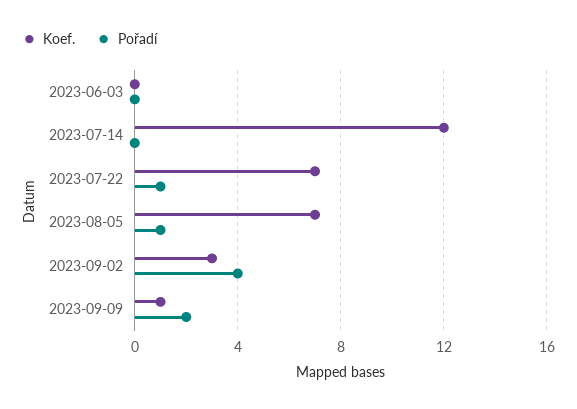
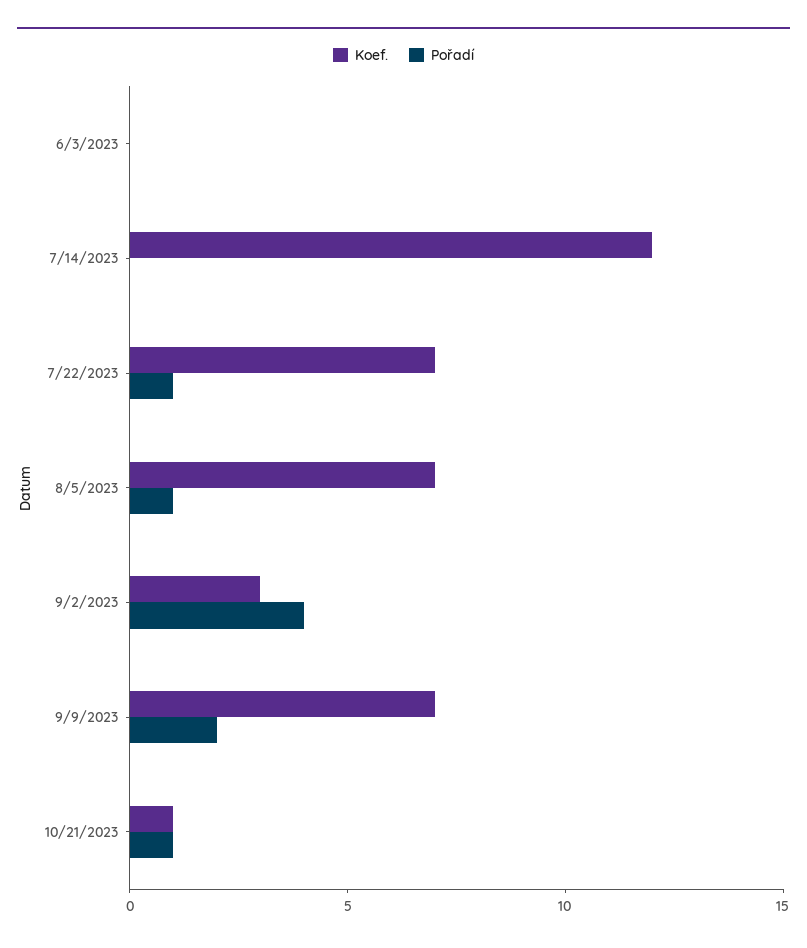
Koef., 2023-09-09: 1 -> 7
Koef., 10/21/2023: none -> 1
Pořadí, 10/21/2023: none -> 1

